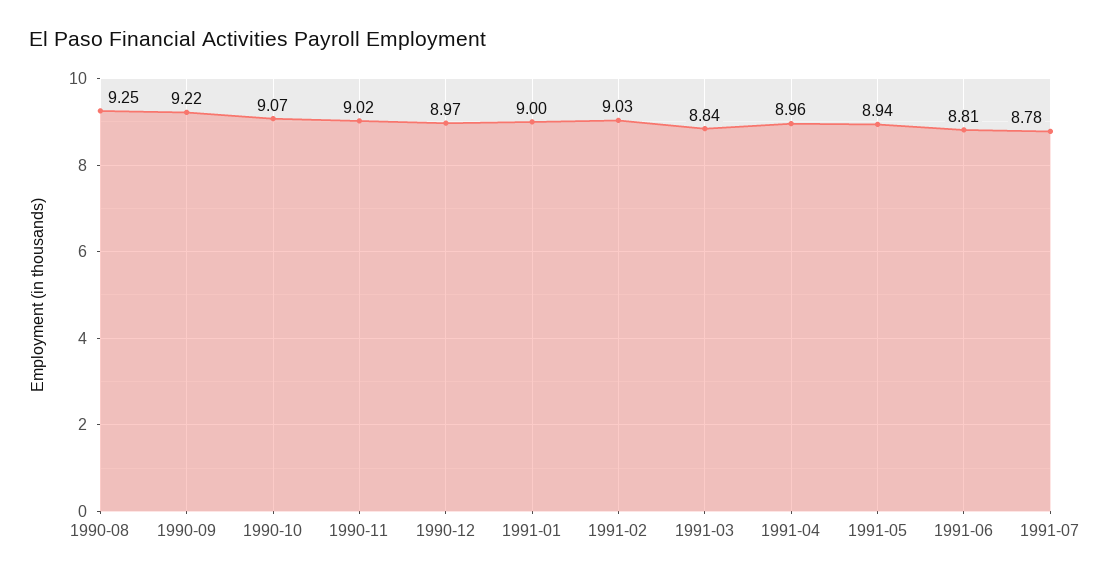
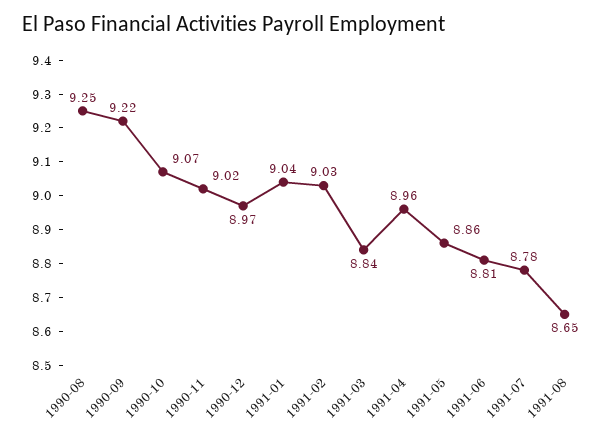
1991-01: 9 -> 9.04
1991-05: 8.94 -> 8.86
1991-08: none -> 8.65

